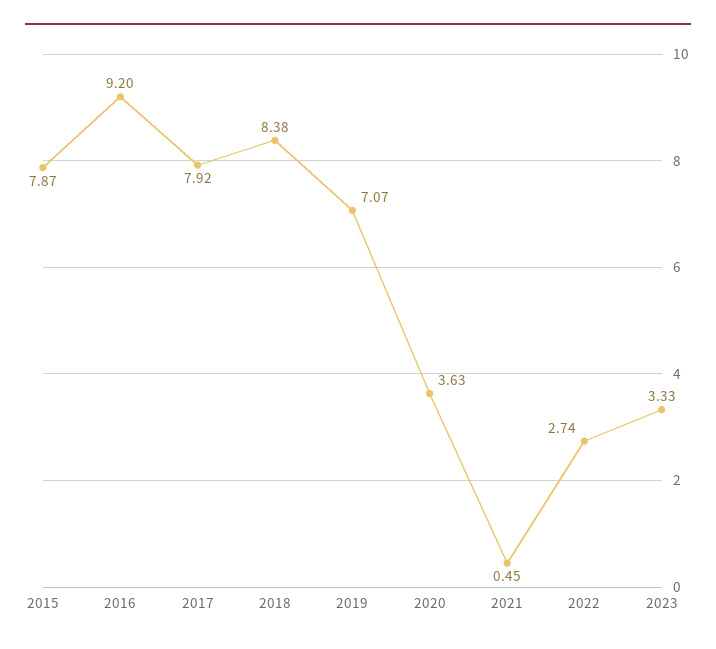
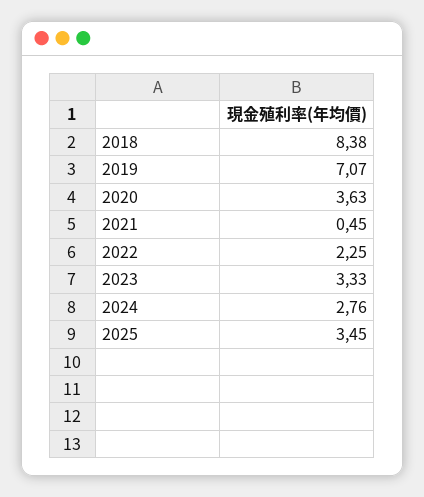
2015: 7.87 -> none
2016: 9.2 -> none
2017: 7.92 -> none
2022: 2.74 -> 2.25
2024: none -> 2.76
2025: none -> 3.45

